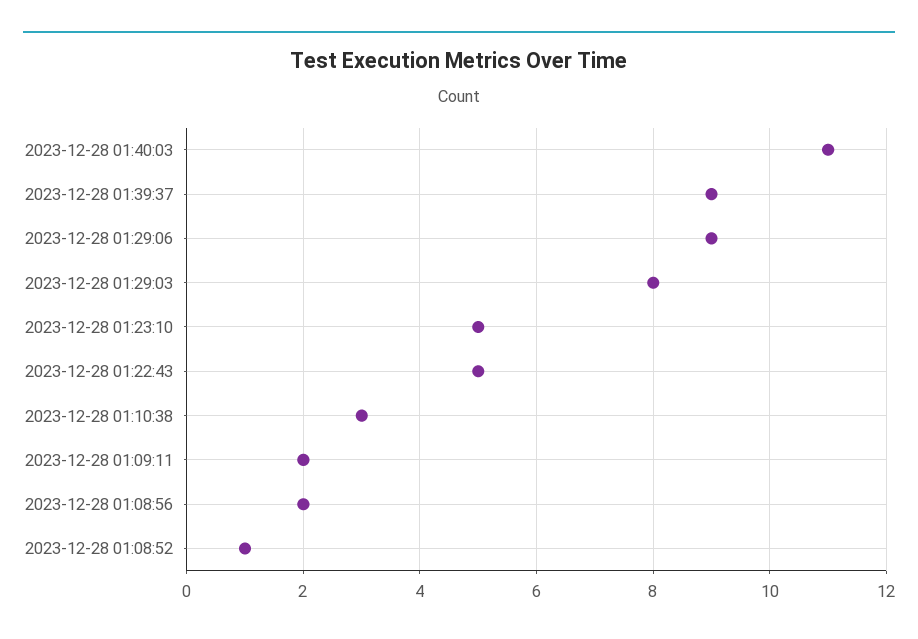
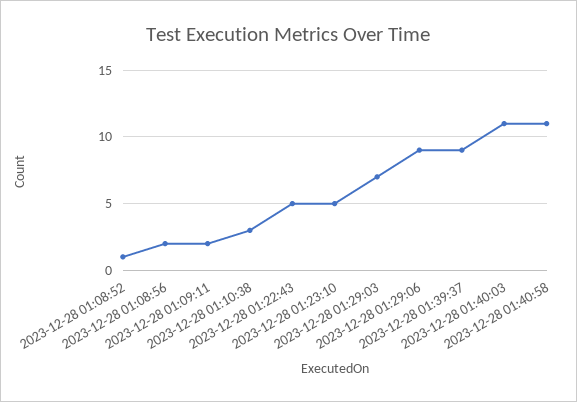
2023-12-28 01:29:03: 8 -> 7
2023-12-28 01:40:58: none -> 11

